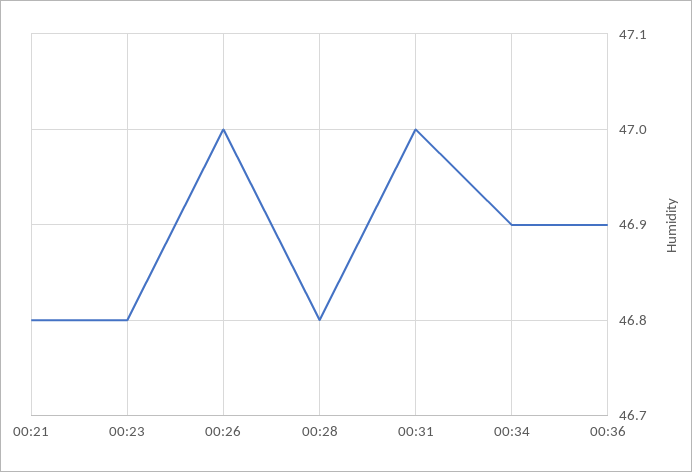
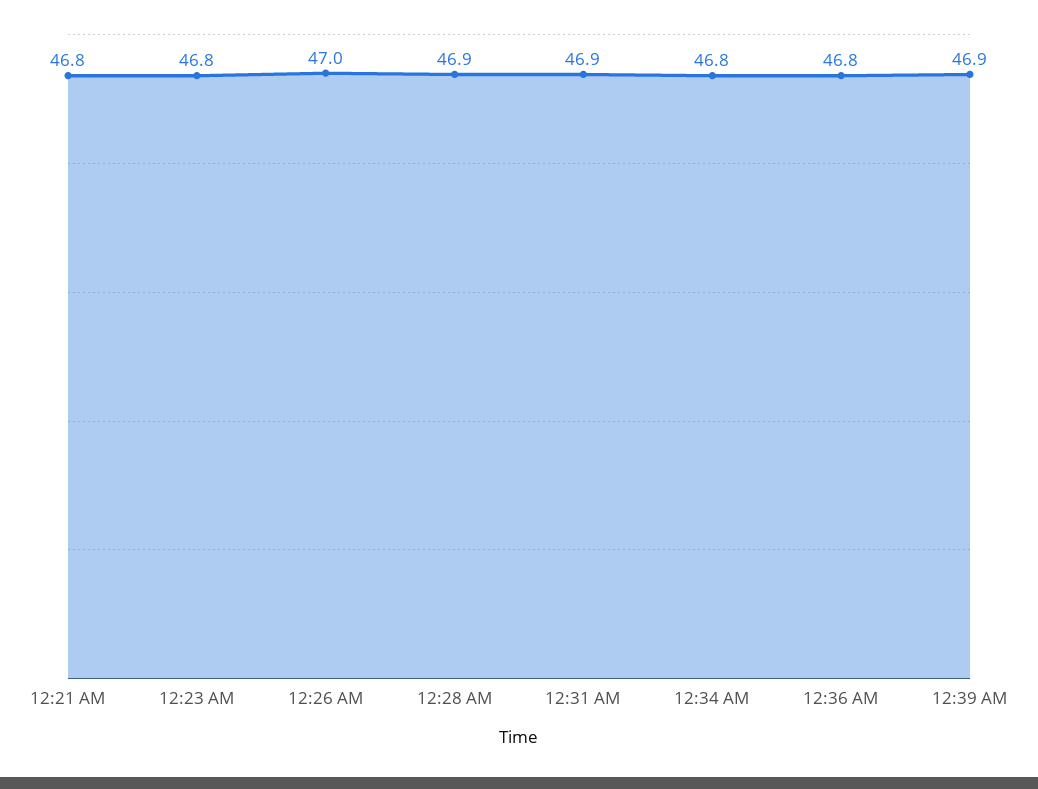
00:28: 46.8 -> 46.9
00:31: 47 -> 46.9
00:34: 46.9 -> 46.8
00:36: 46.9 -> 46.8
12:39 AM: none -> 46.9

